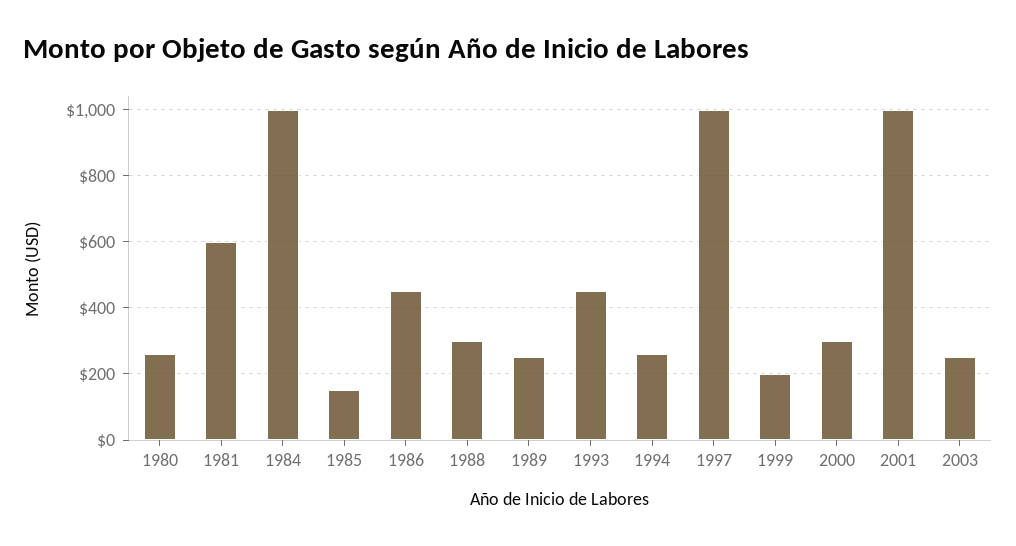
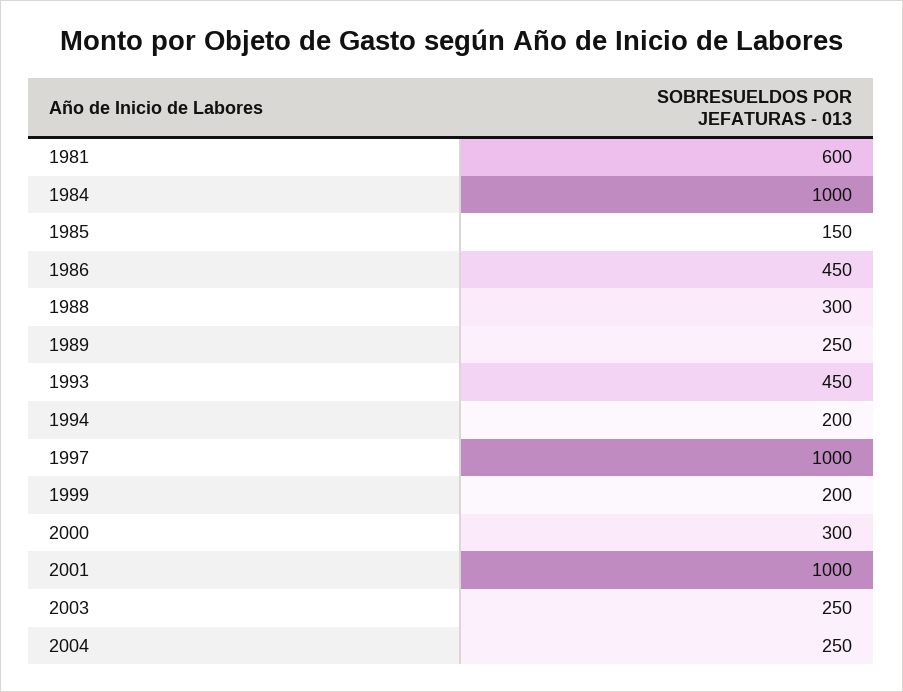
1980: 260 -> none
1994: 260 -> 200
2004: none -> 250

